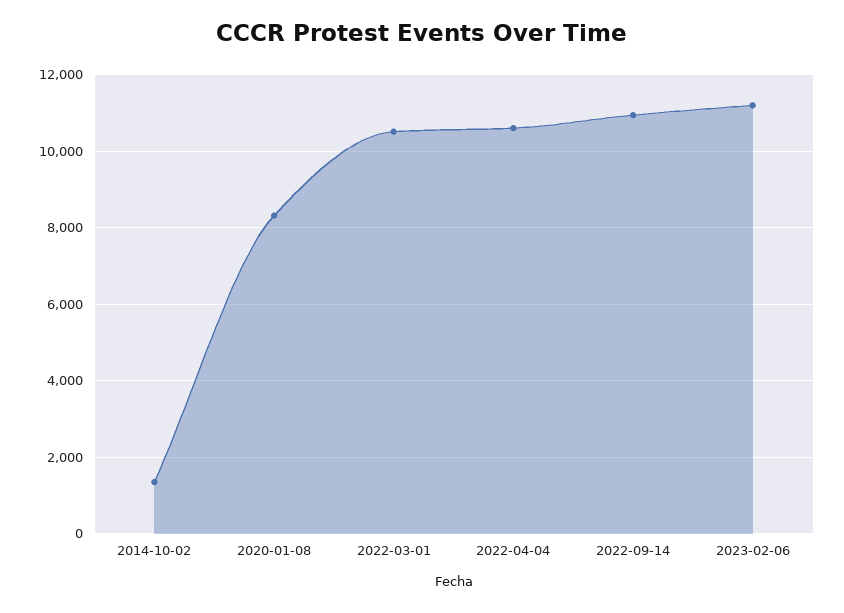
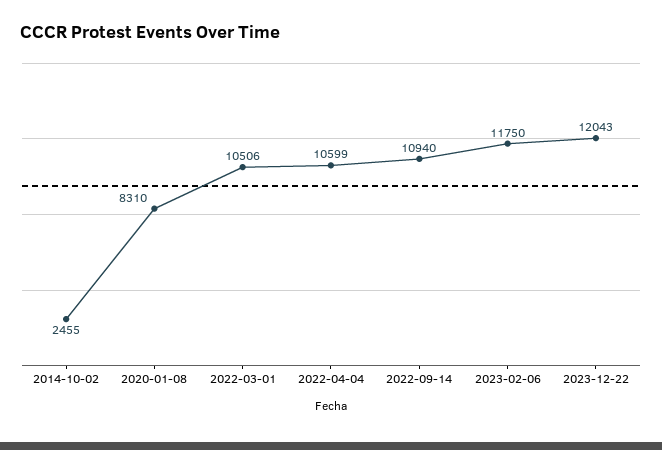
2014-10-02: 1400 -> 2455
2023-02-06: 11200 -> 11750
2023-12-22: none -> 12043

